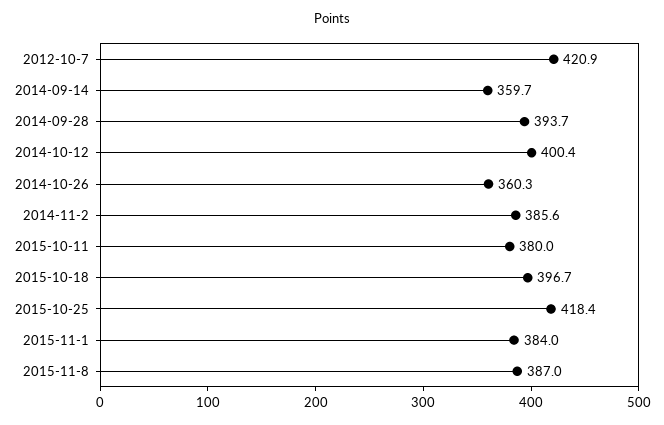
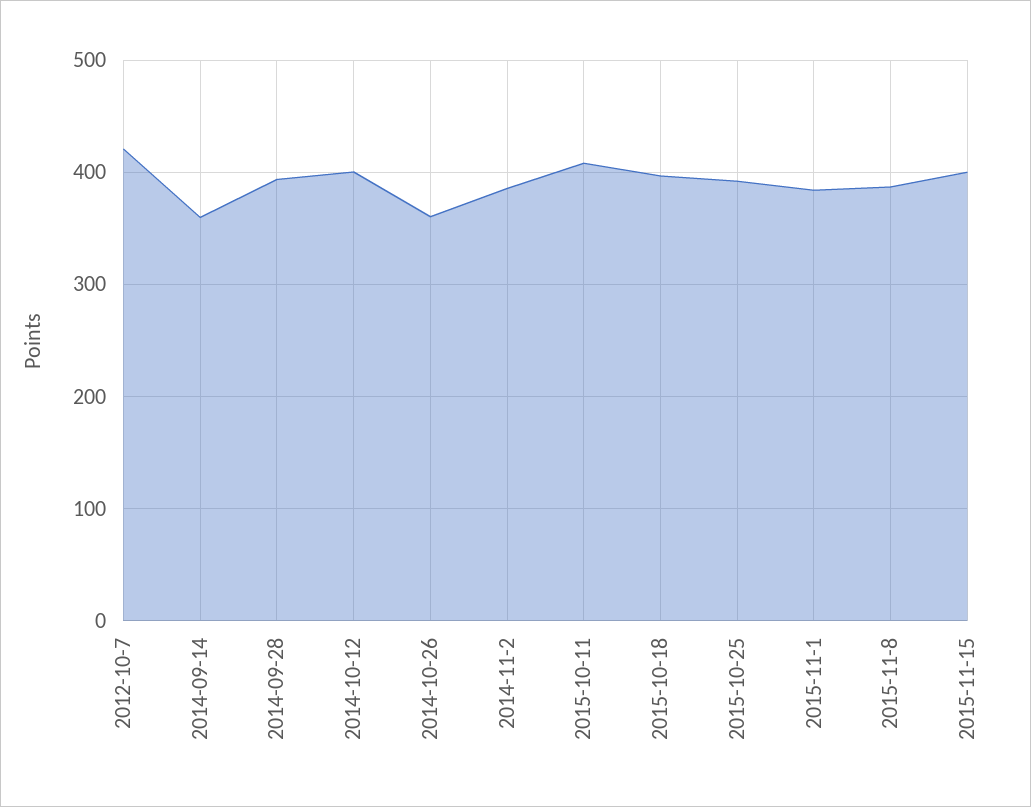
2015-10-11: 380 -> 410
2015-10-25: 418.4 -> 390
2015-11-15: none -> 400

